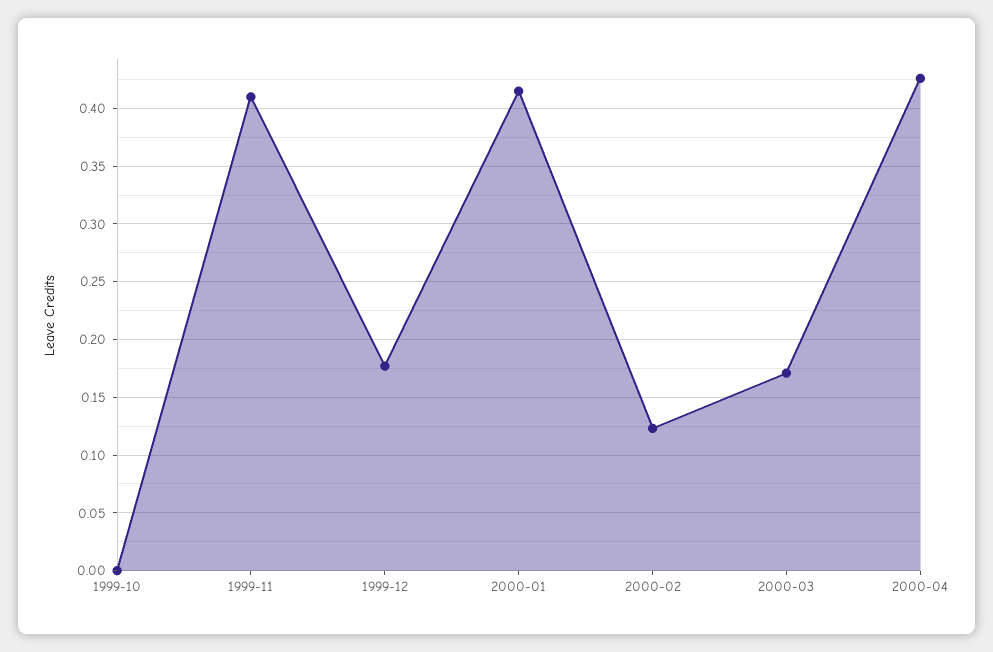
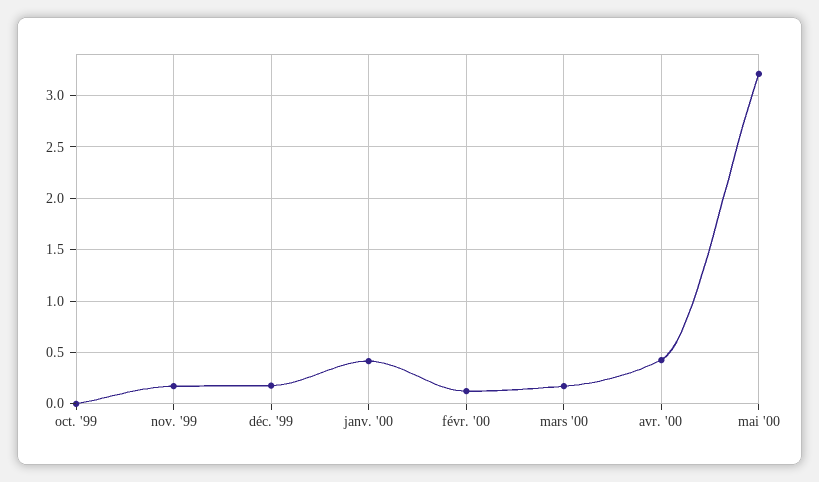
1999-11: 0.41 -> 0.2
mai '00: none -> 3.2

